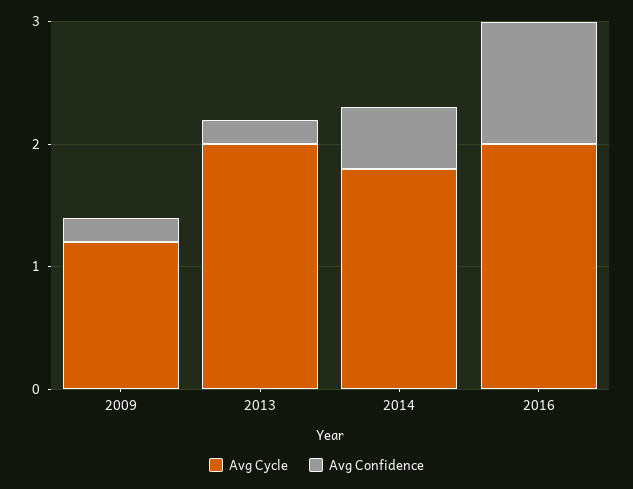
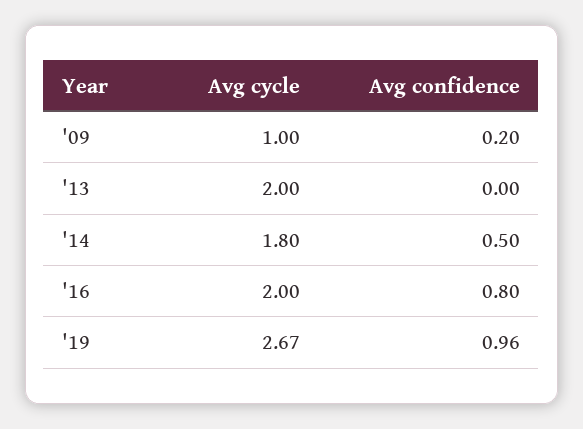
Avg Cycle, 2009: 1.2 -> 1
Avg Confidence, 2013: 0.2 -> 0
Avg Confidence, 2016: 1 -> 0.8
Avg Cycle, '19: none -> 2.67
Avg Confidence, '19: none -> 0.96

